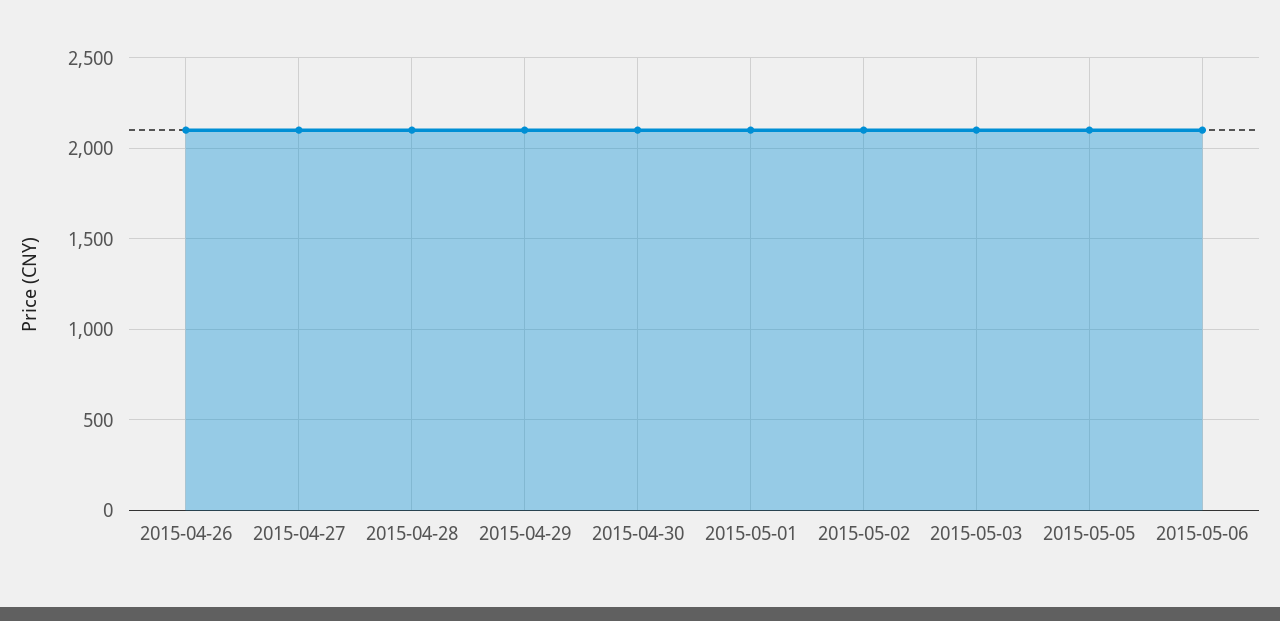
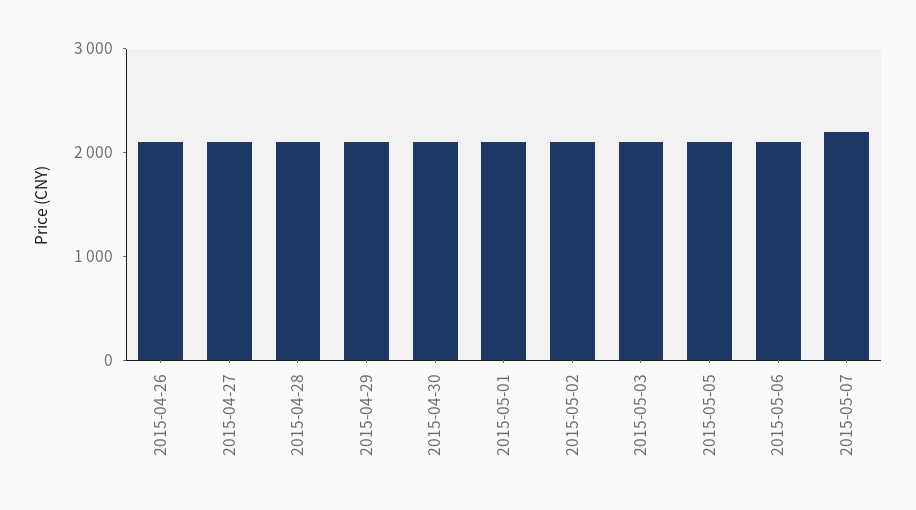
2015-05-07: none -> 2200

